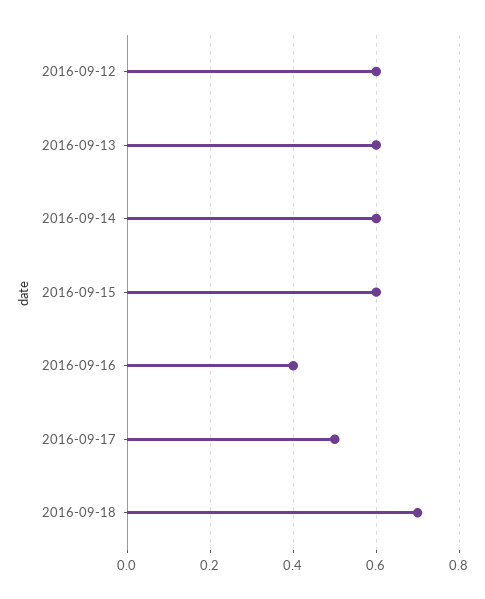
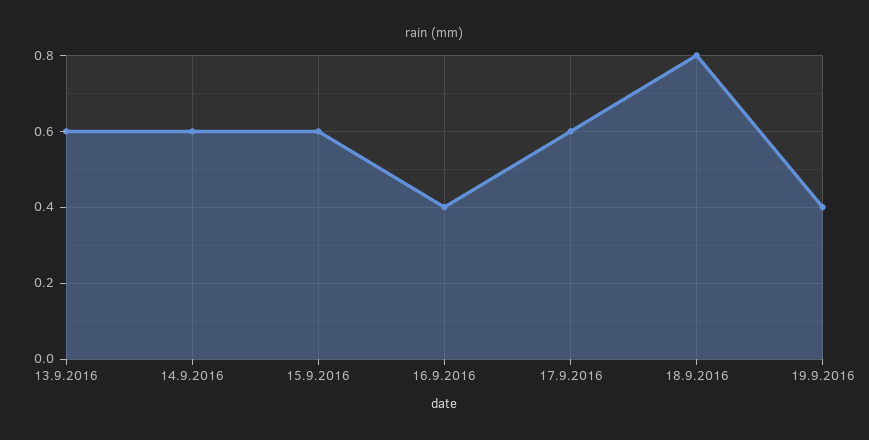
2016-09-12: 0.6 -> none
2016-09-17: 0.5 -> 0.6
2016-09-18: 0.7 -> 0.8
19.9.2016: none -> 0.4

